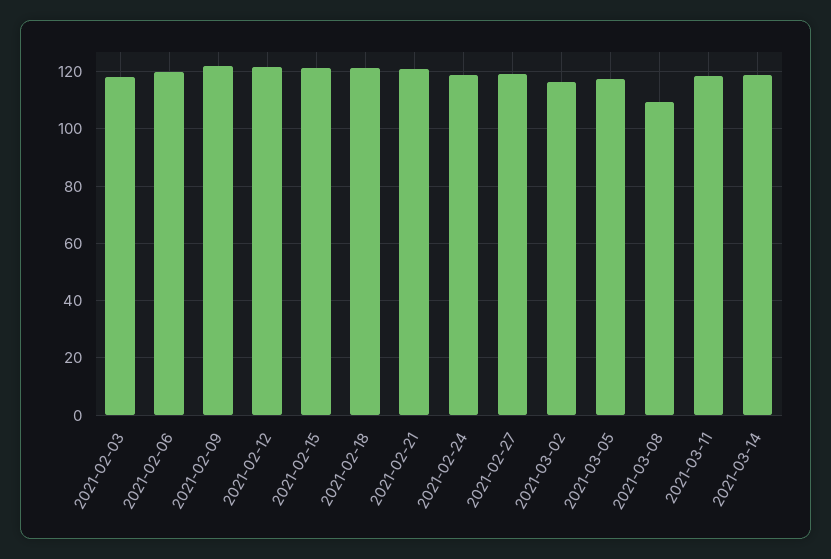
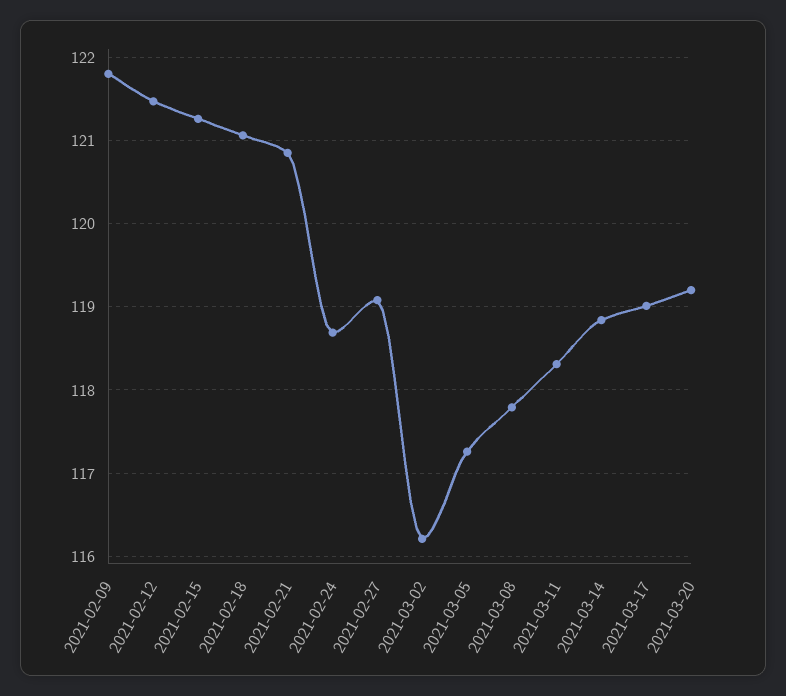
2021-02-03: 117.5 -> none
2021-02-06: 120 -> none
2021-03-08: 110 -> 117.8
2021-03-17: none -> 119
2021-03-20: none -> 119.2

